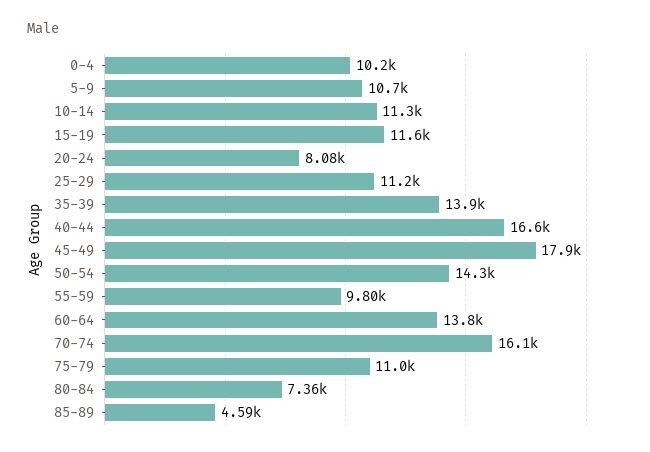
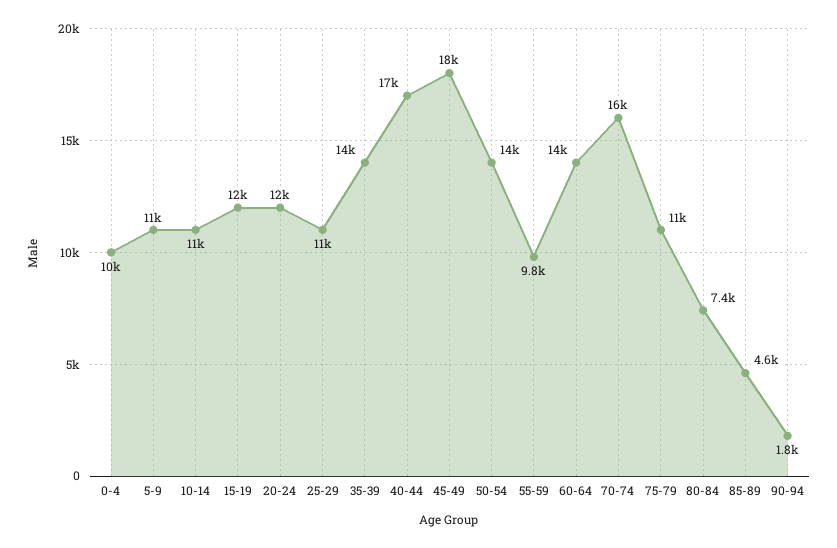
20-24: 8080 -> 12000
90-94: none -> 1800

